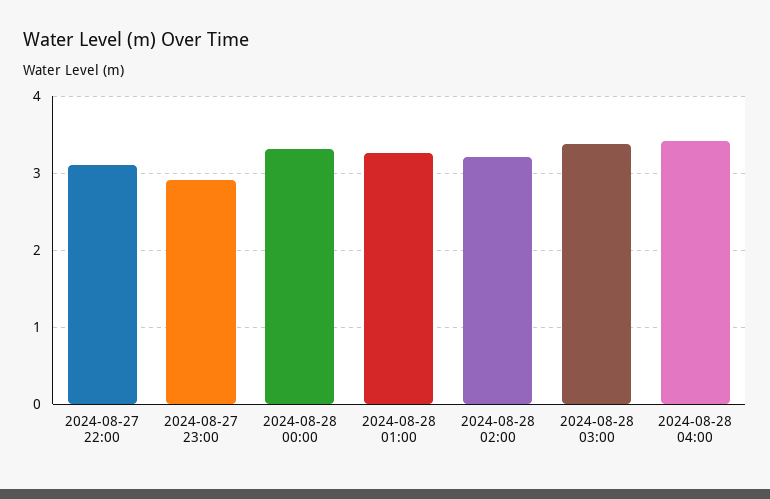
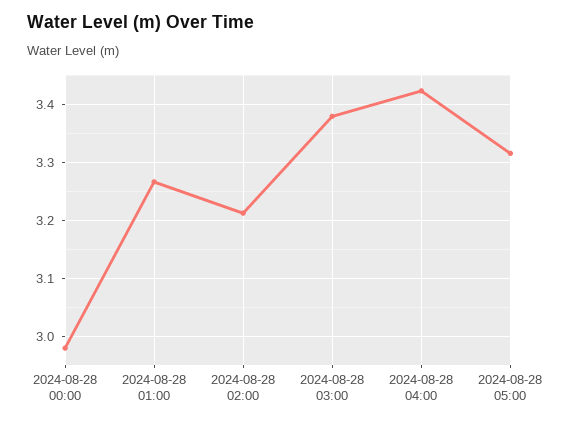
2024-08-27 22:00: 3.1 -> none
2024-08-27 23:00: 2.9 -> none
2024-08-28 00:00: 3.3 -> 2.98
2024-08-28 05:00: none -> 3.32

